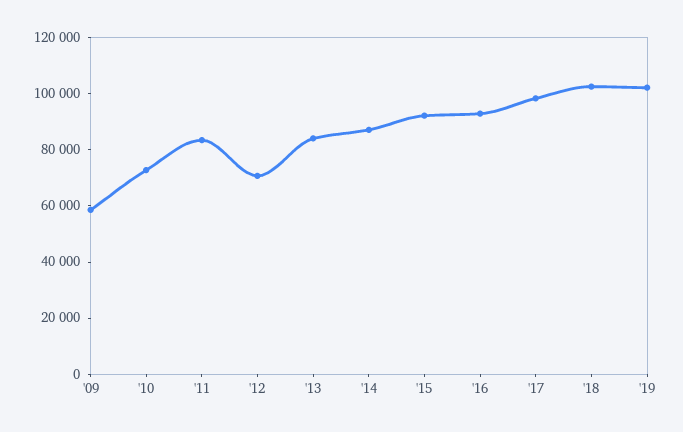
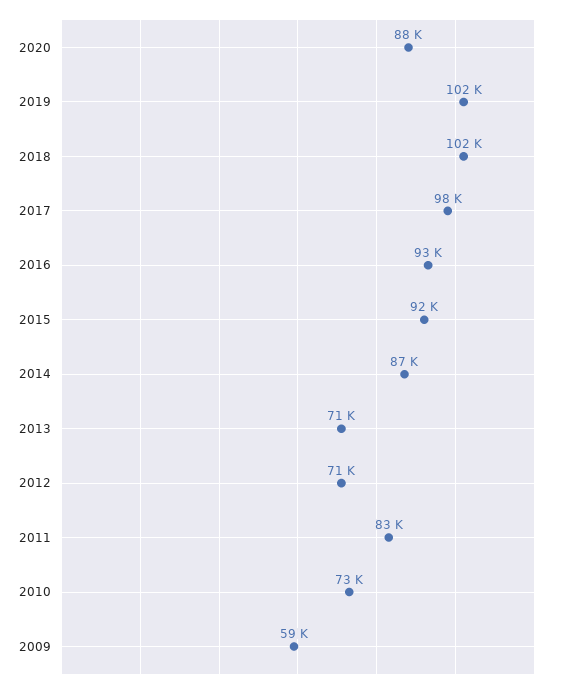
'13: 85000 -> 71000
2020: none -> 88000

